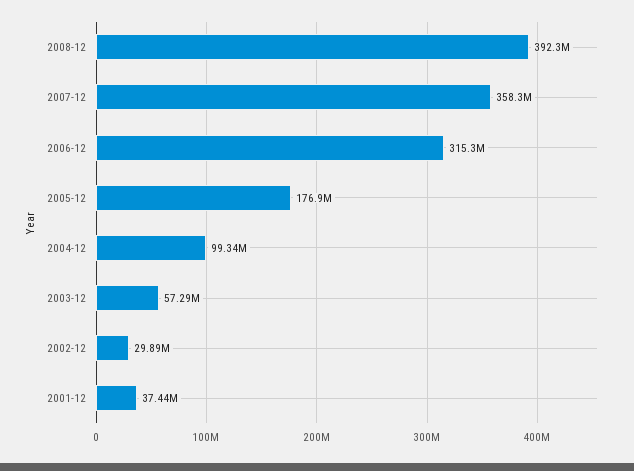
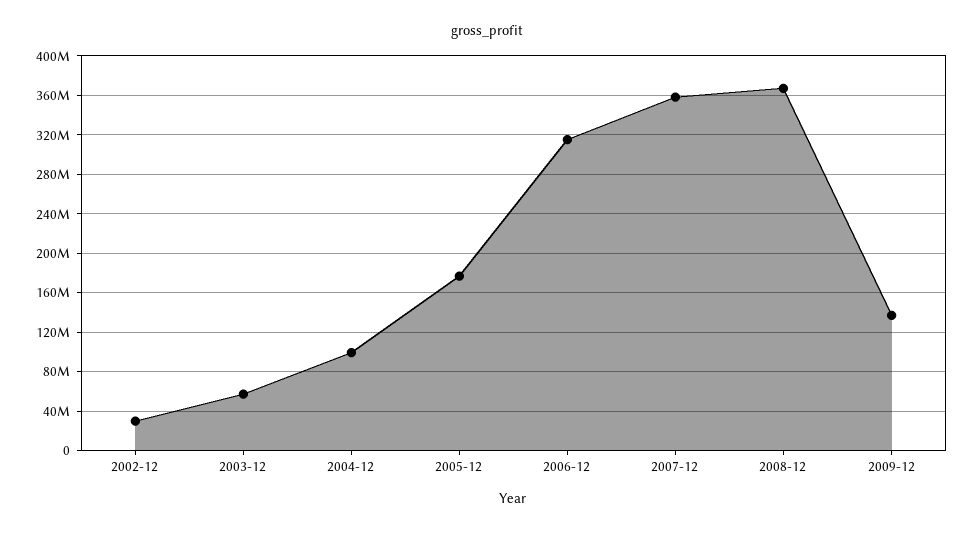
2008-12: 392300000 -> 370000000
2001-12: 37440000 -> none
2009-12: none -> 140000000

